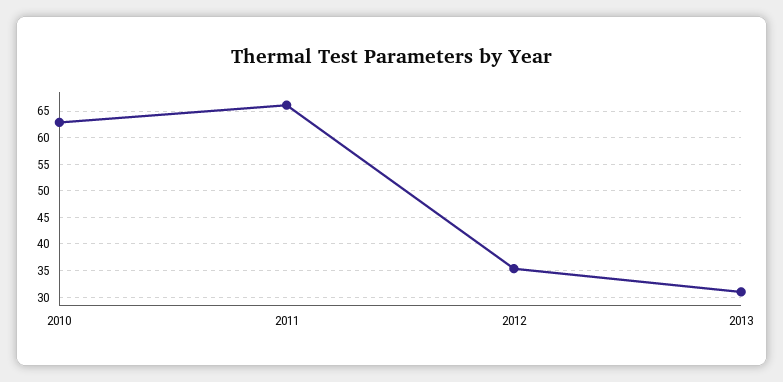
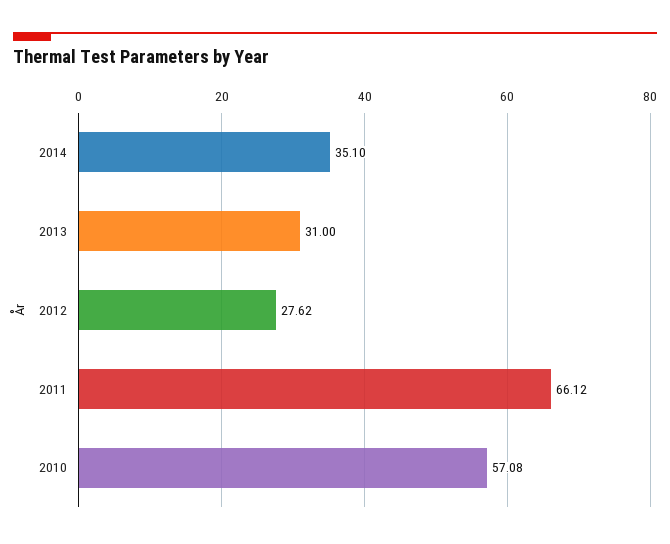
2010: 62.5 -> 57.08
2012: 35 -> 27.62
2014: none -> 35.1

